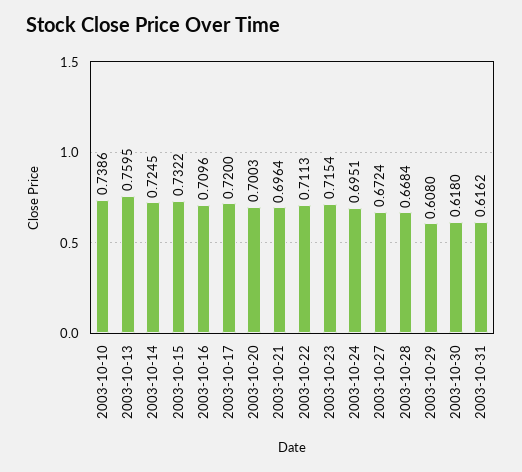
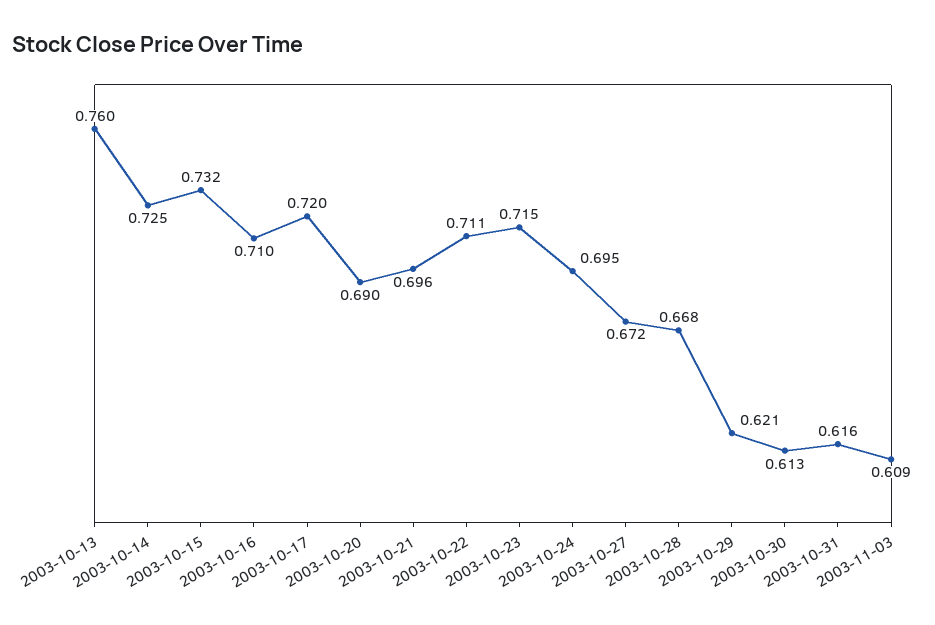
2003-10-10: 0.7386 -> none
2003-10-20: 0.7003 -> 0.69
2003-10-29: 0.608 -> 0.621
2003-10-30: 0.618 -> 0.613
2003-11-03: none -> 0.609

